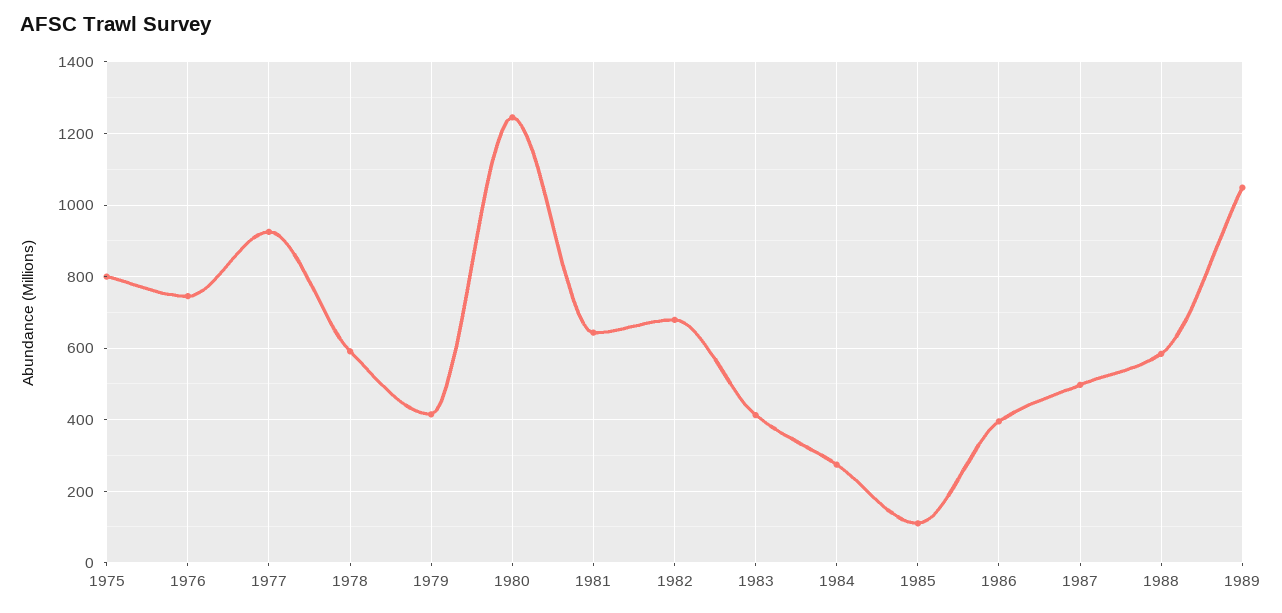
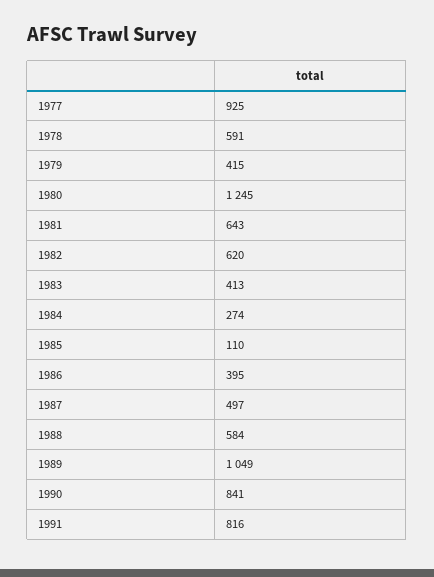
1975: 800 -> none
1976: 740 -> none
1982: 680 -> 620
1990: none -> 841
1991: none -> 816

